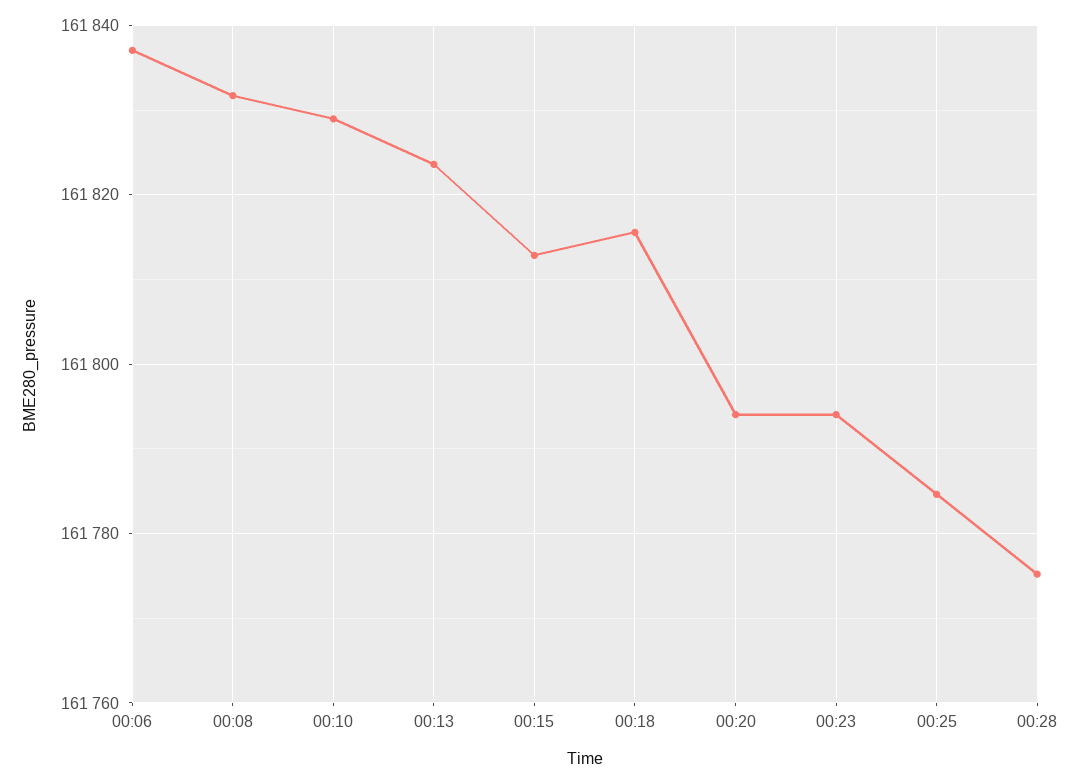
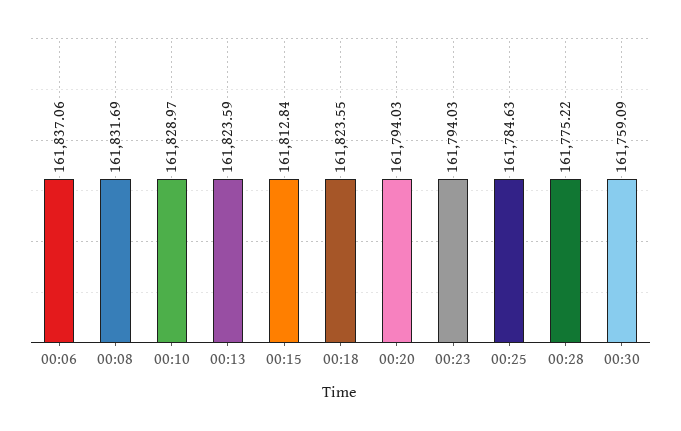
00:18: 161816 -> 161823.55
00:30: none -> 161759.09

